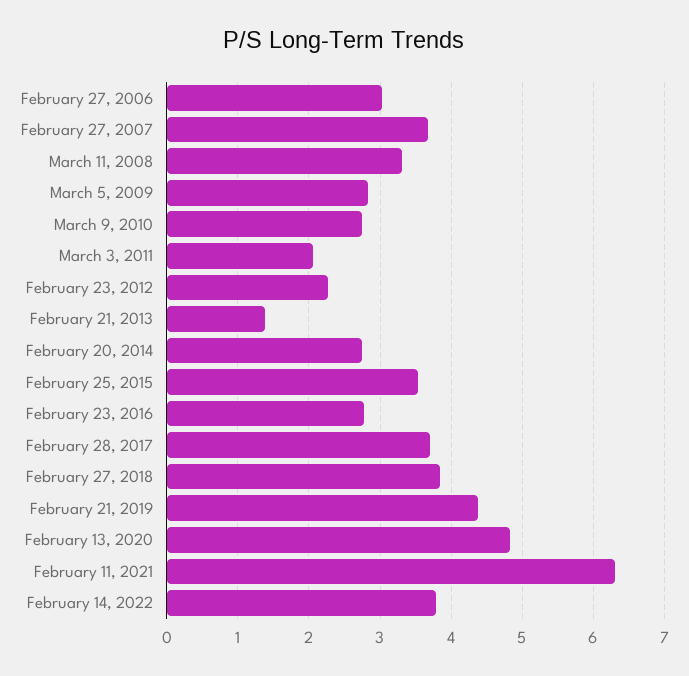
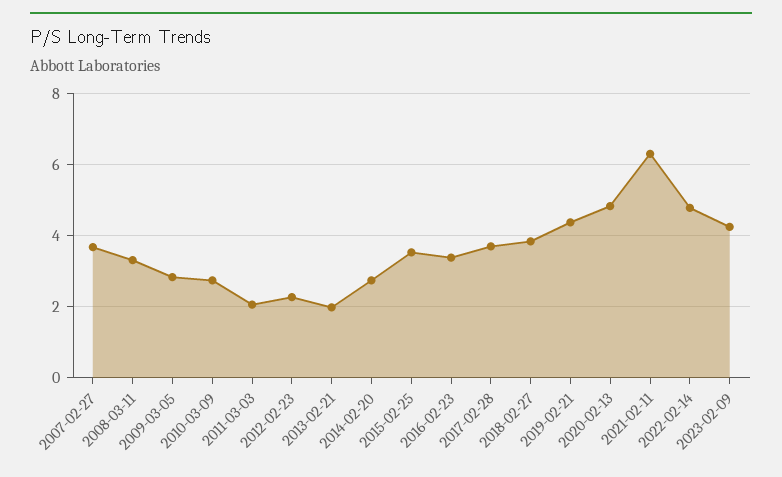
February 27, 2006: 3 -> none
February 21, 2013: 1.4 -> 2
February 23, 2016: 2.8 -> 3.4
February 14, 2022: 3.8 -> 4.8
2023-02-09: none -> 4.2

